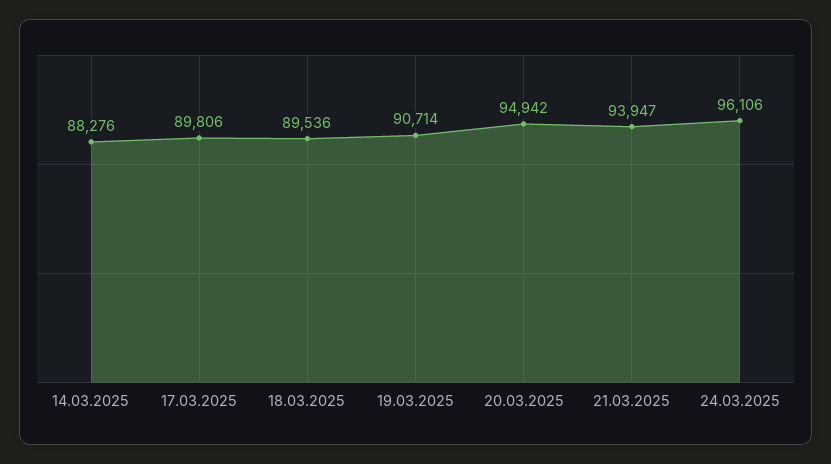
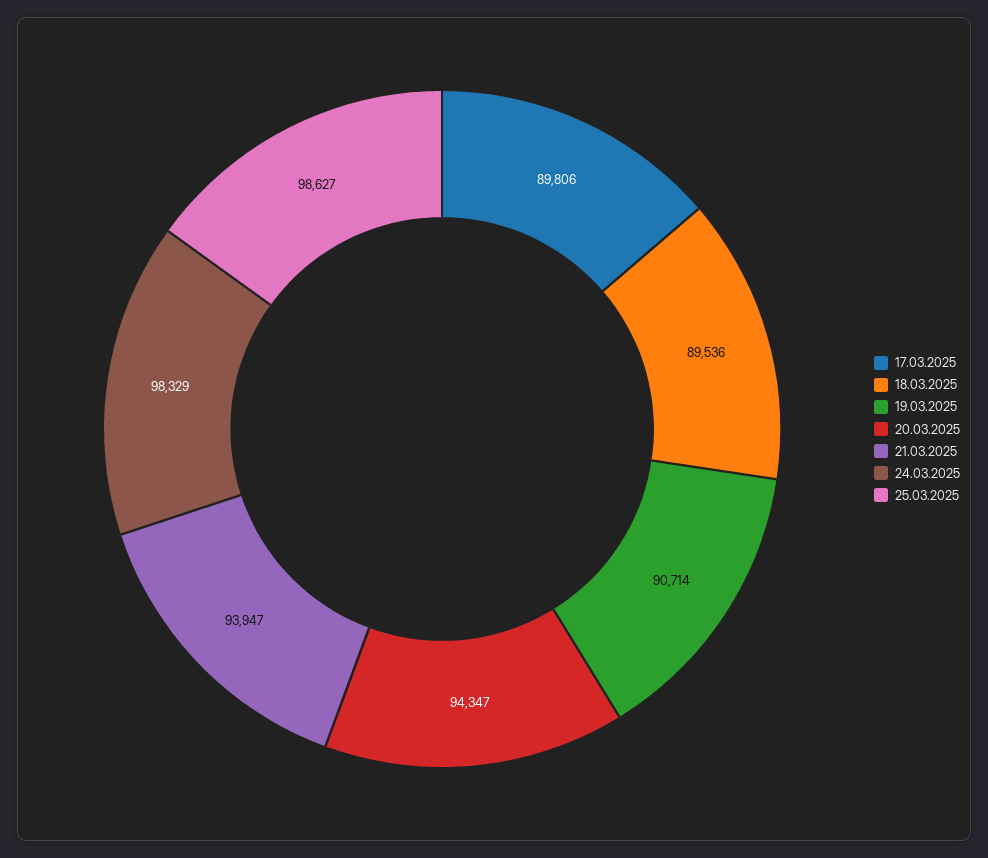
14.03.2025: 88276 -> none
20.03.2025: 94942 -> 94347
24.03.2025: 96106 -> 98329
25.03.2025: none -> 98627

